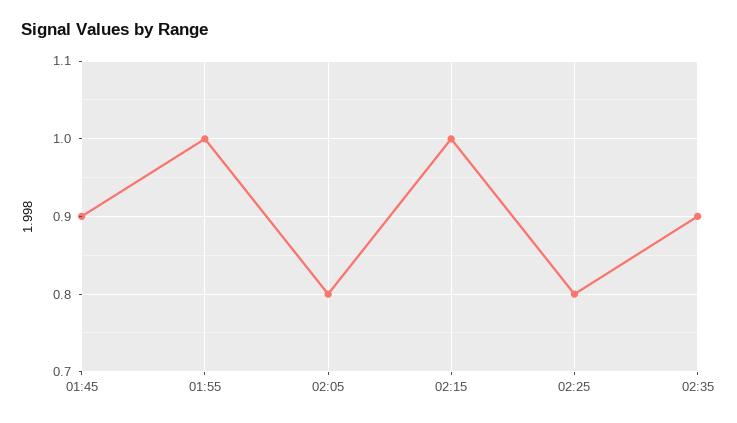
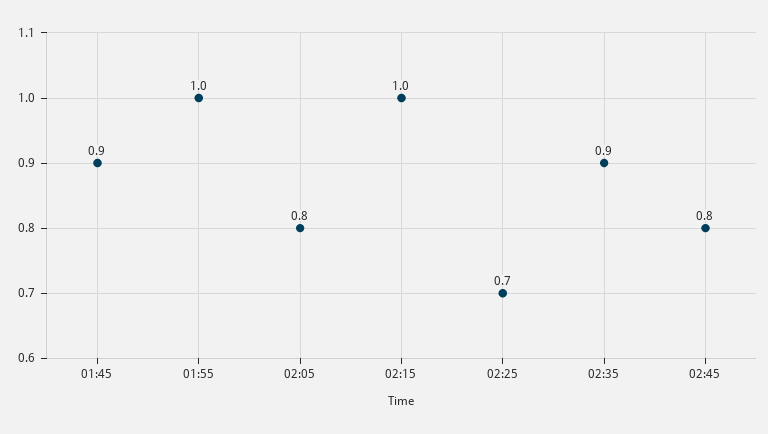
02:25: 0.8 -> 0.7
02:45: none -> 0.8

